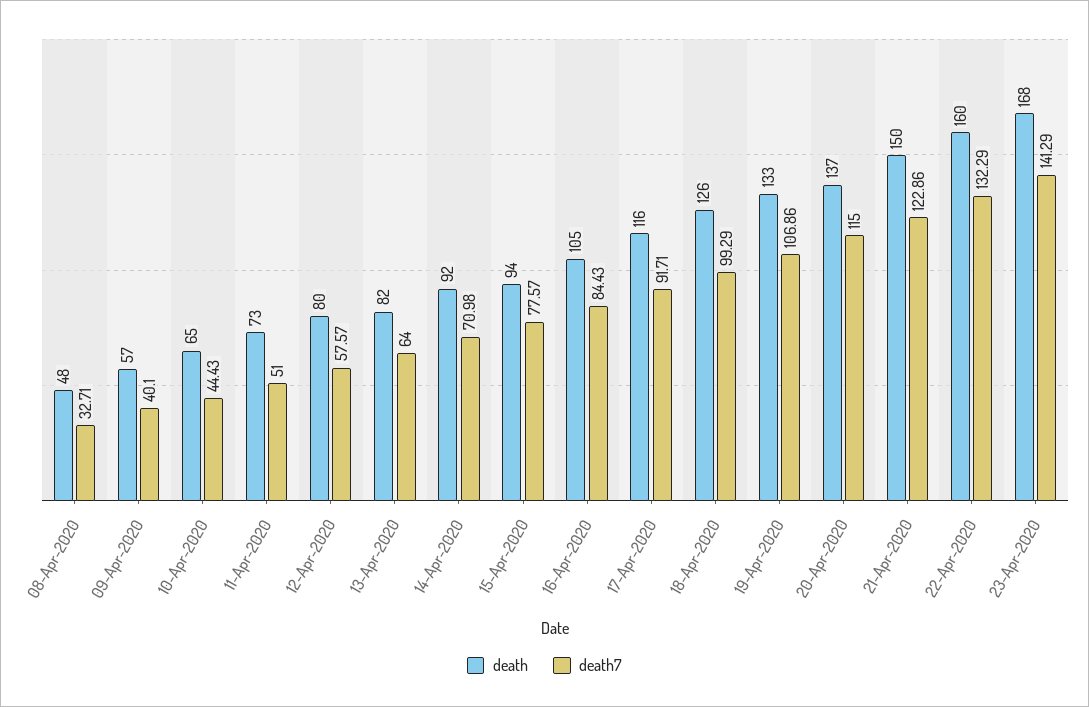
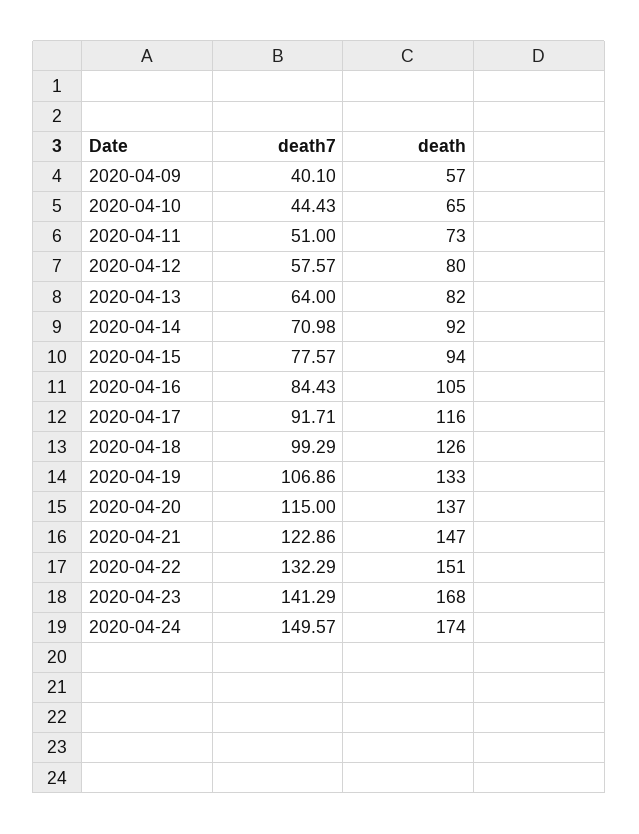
death, 08-Apr-2020: 48 -> none
death7, 08-Apr-2020: 32.71 -> none
death, 21-Apr-2020: 150 -> 147
death, 22-Apr-2020: 160 -> 151
death7, 2020-04-24: none -> 149.57
death, 2020-04-24: none -> 174

